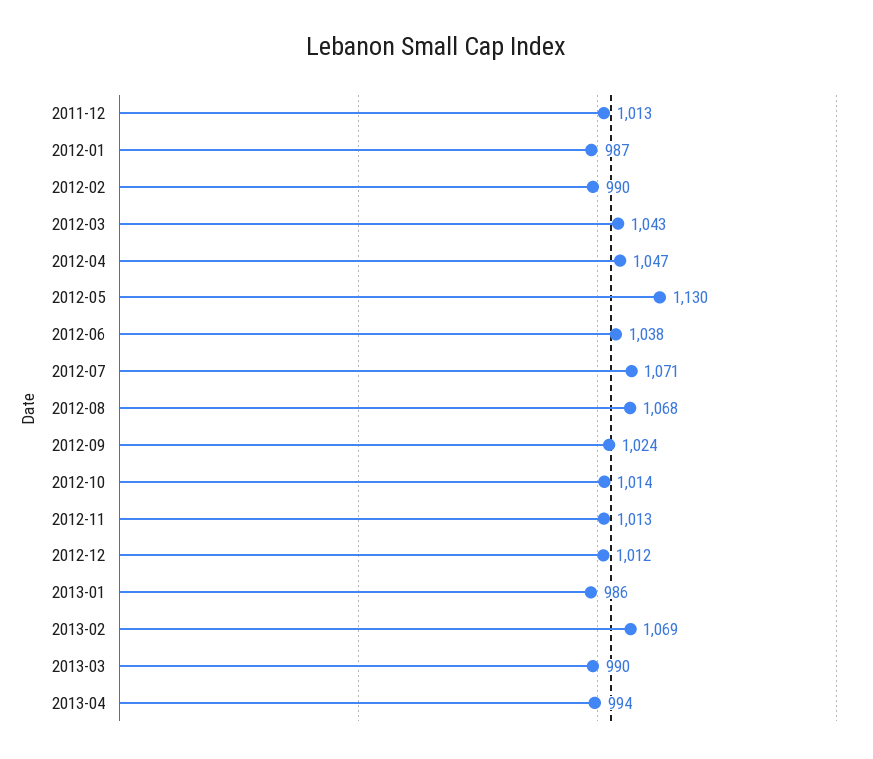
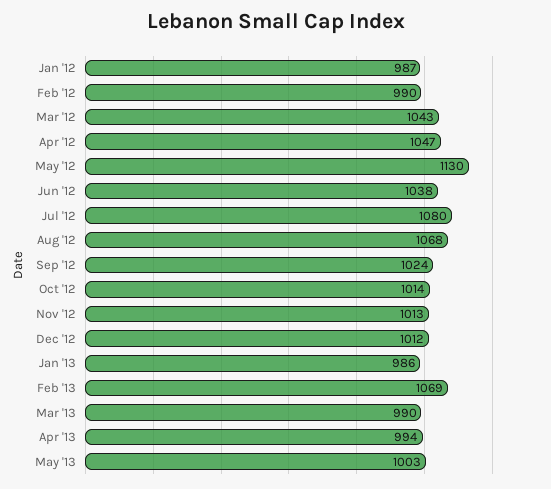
2011-12: 1013 -> none
2012-07: 1071 -> 1080
May '13: none -> 1003

